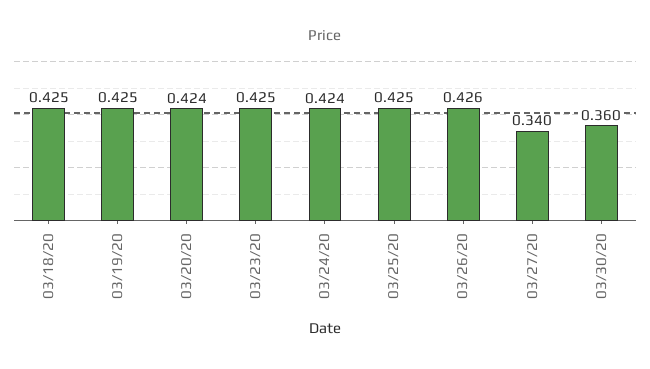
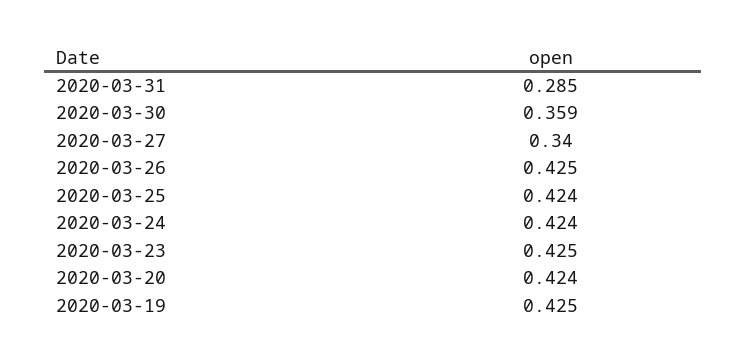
03/18/20: 0.425 -> none
03/25/20: 0.425 -> 0.424
03/26/20: 0.426 -> 0.425
03/30/20: 0.36 -> 0.359
2020-03-31: none -> 0.285

